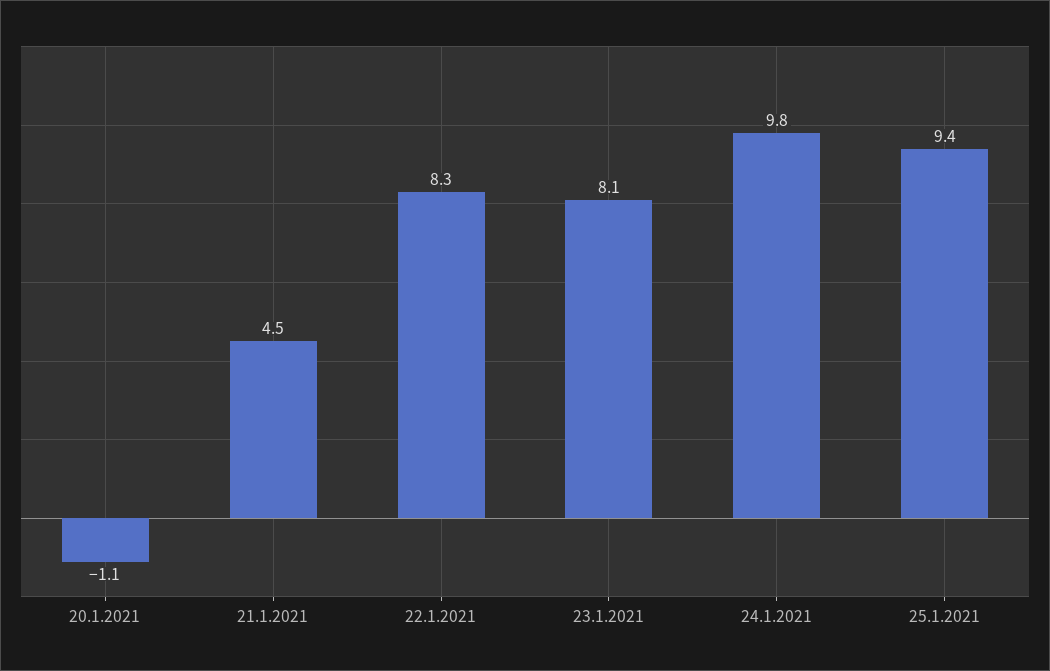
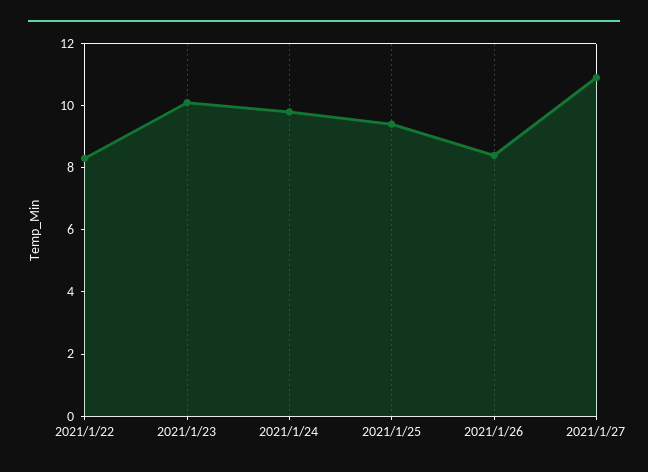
20.1.2021: -1.1 -> none
21.1.2021: 4.5 -> none
23.1.2021: 8.1 -> 10
2021/1/26: none -> 8.5
2021/1/27: none -> 11

